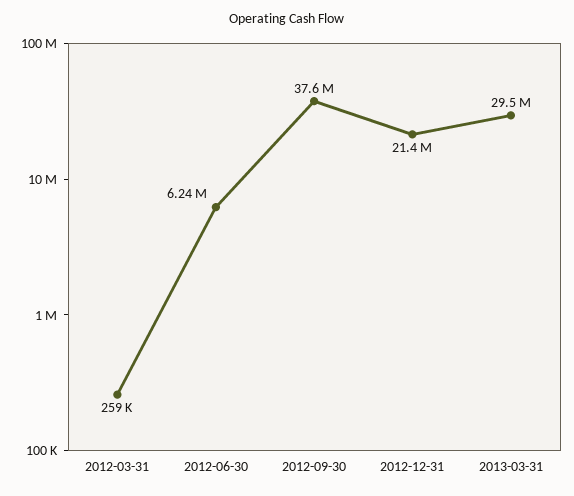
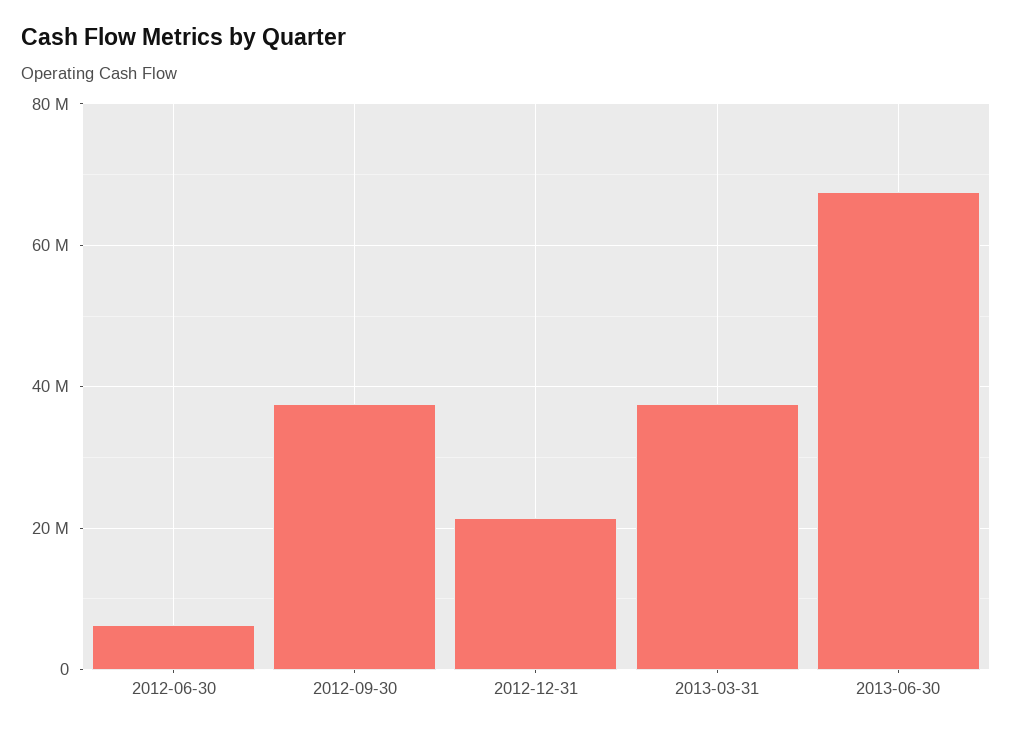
2012-03-31: 259000 -> none
2013-03-31: 29500000 -> 38000000
2013-06-30: none -> 68000000

